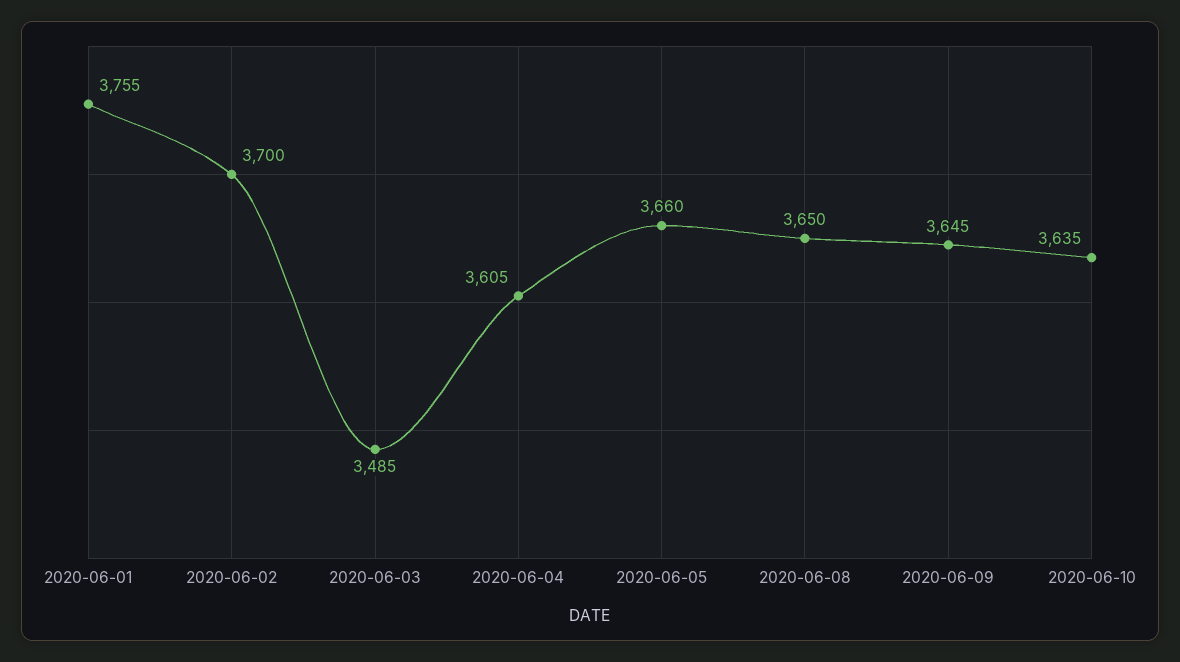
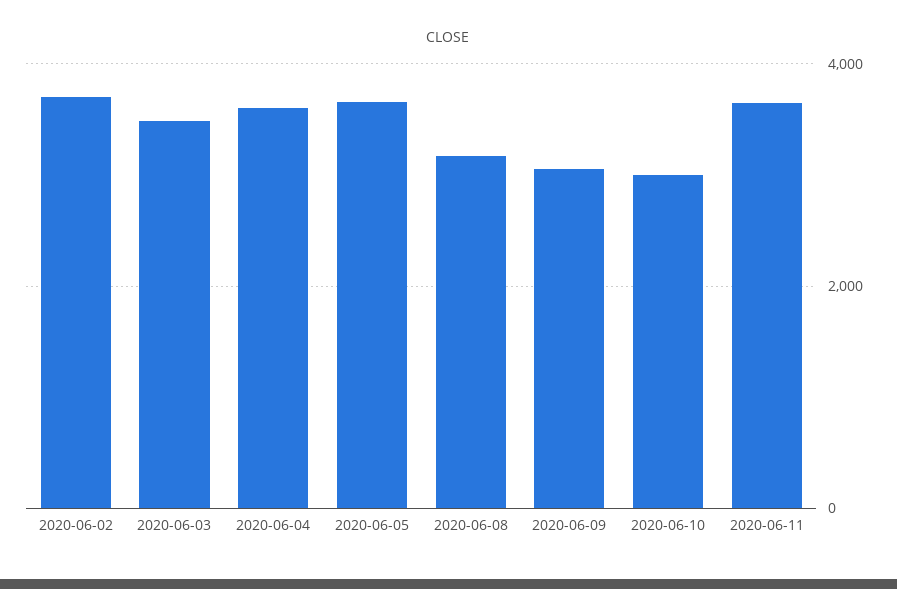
2020-06-01: 3755 -> none
2020-06-08: 3650 -> 3200
2020-06-09: 3645 -> 3000
2020-06-10: 3635 -> 3000
2020-06-11: none -> 3600

